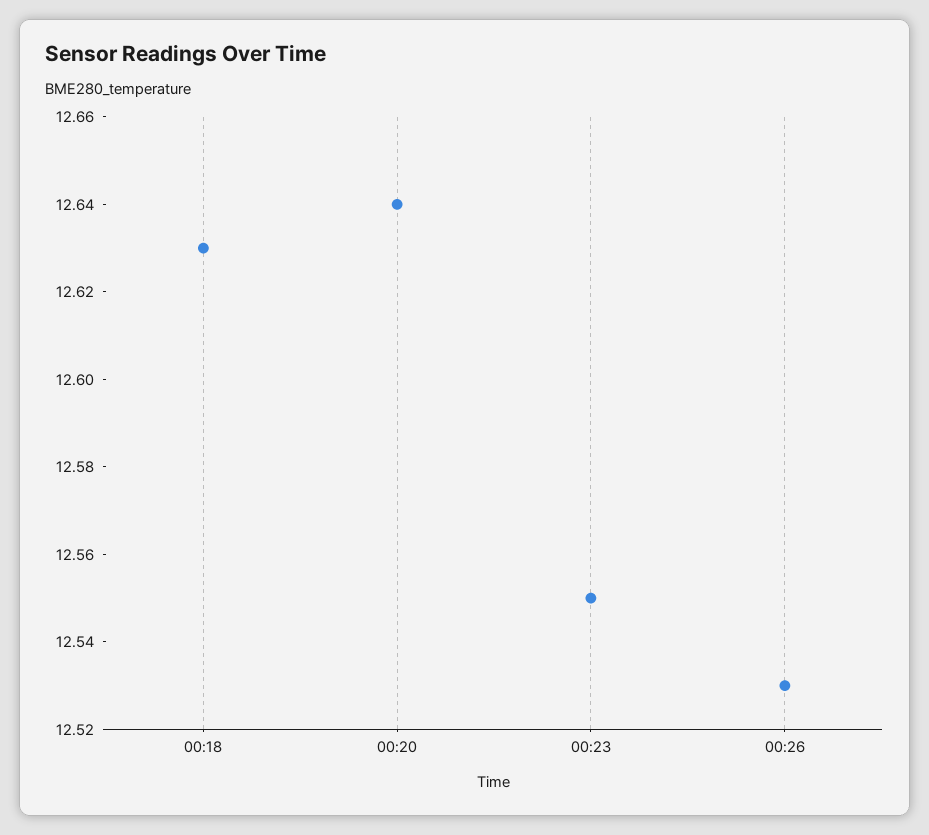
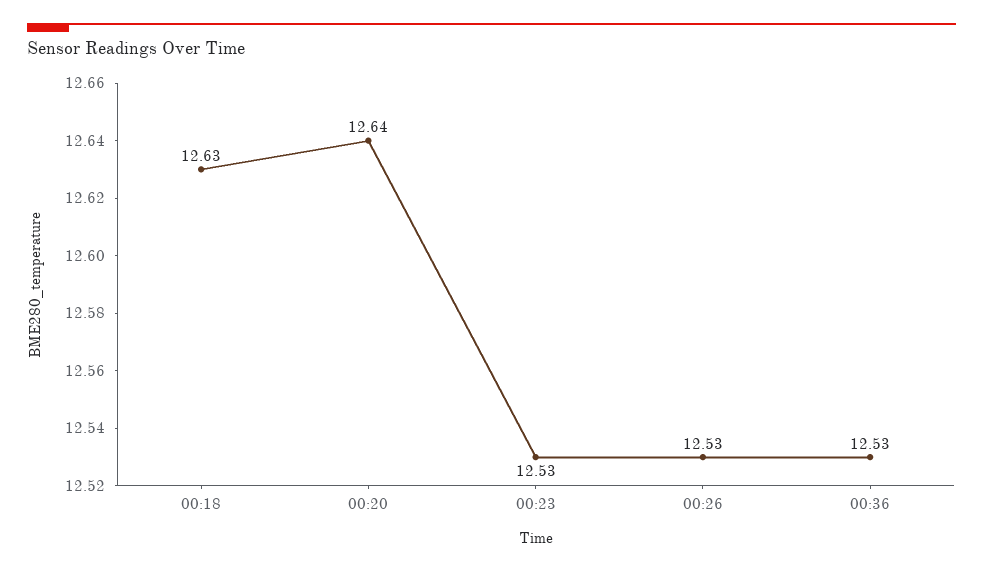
00:23: 12.55 -> 12.53
00:36: none -> 12.53

